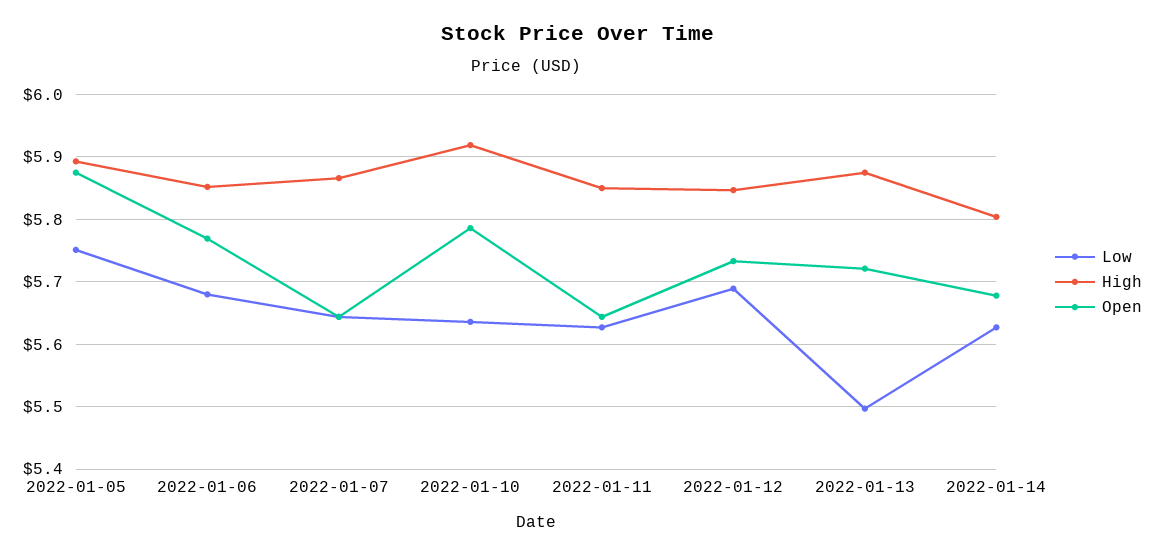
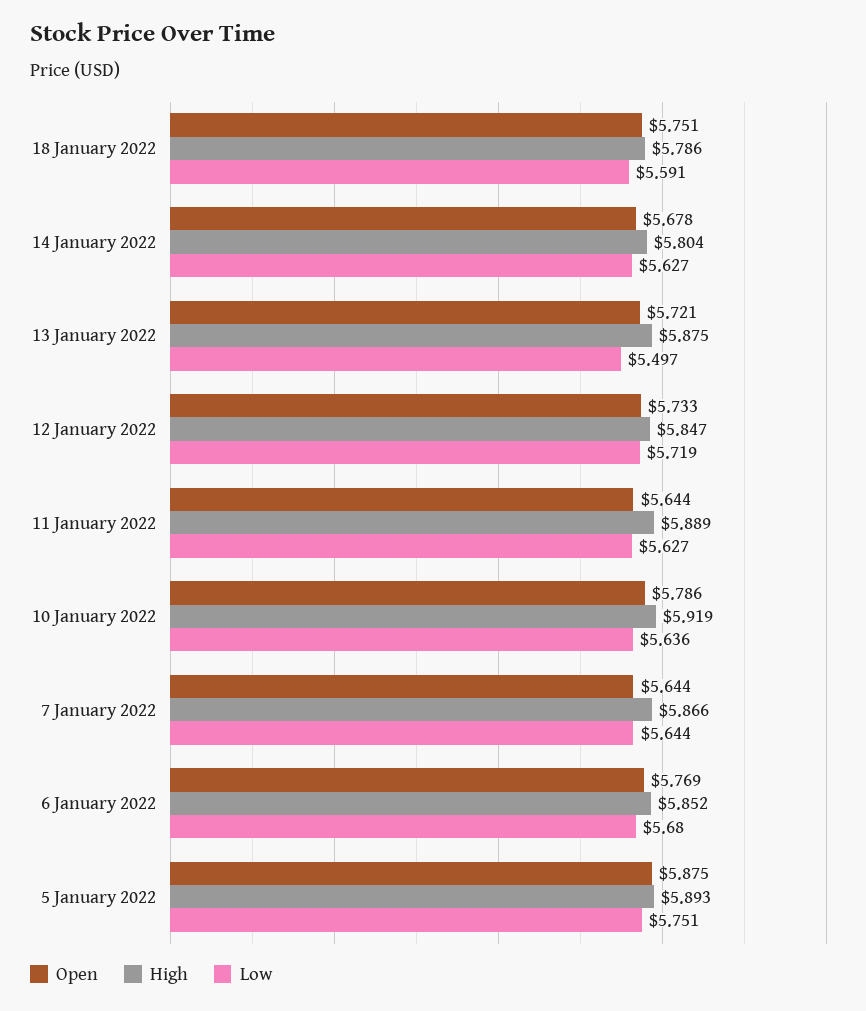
High, 2022-01-11: 5.85 -> 5.889
Low, 2022-01-12: 5.69 -> 5.719
Open, 18 January 2022: none -> 5.751
High, 18 January 2022: none -> 5.786
Low, 18 January 2022: none -> 5.591

